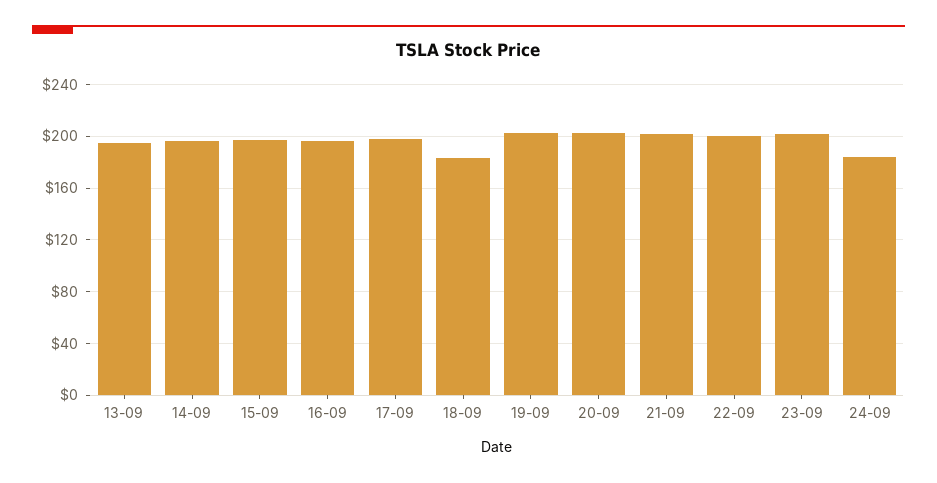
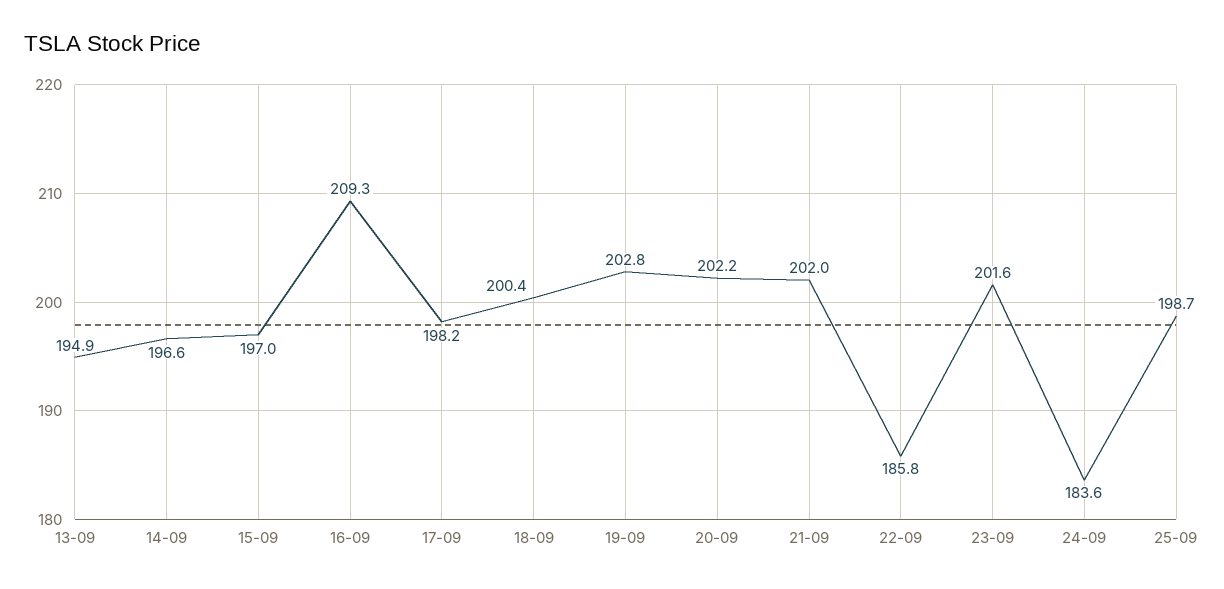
16-09: 195 -> 209.3
18-09: 185 -> 200.4
22-09: 200 -> 185.8
25-09: none -> 198.7

